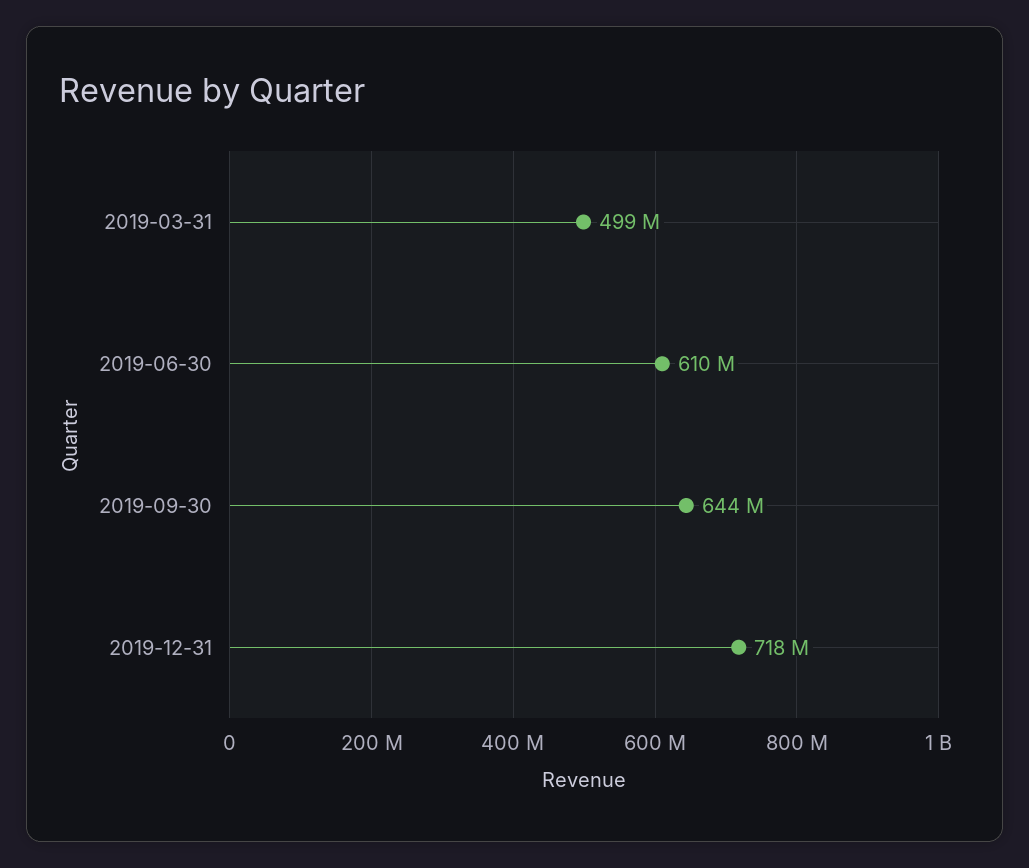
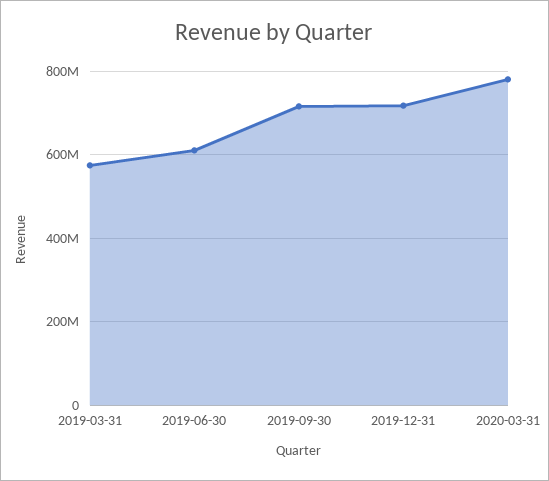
2019-03-31: 499000000 -> 580000000
2019-09-30: 644000000 -> 720000000
2020-03-31: none -> 780000000

